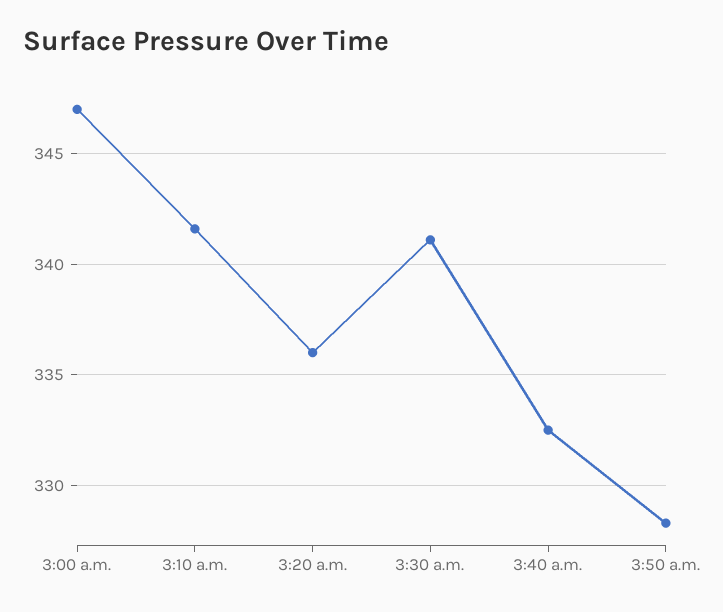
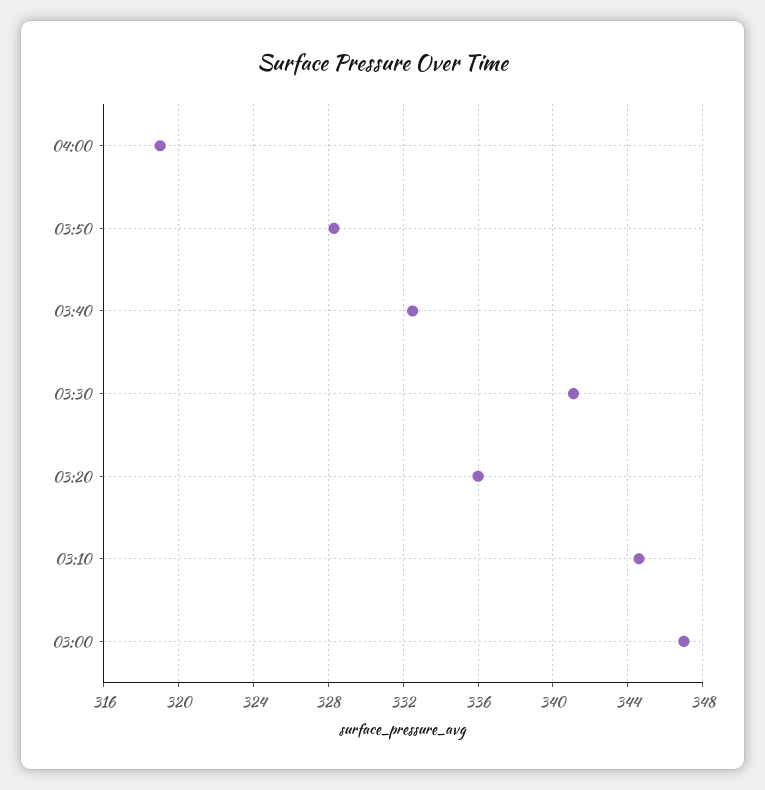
3:10 a.m.: 341.5 -> 344.5
04:00: none -> 319

